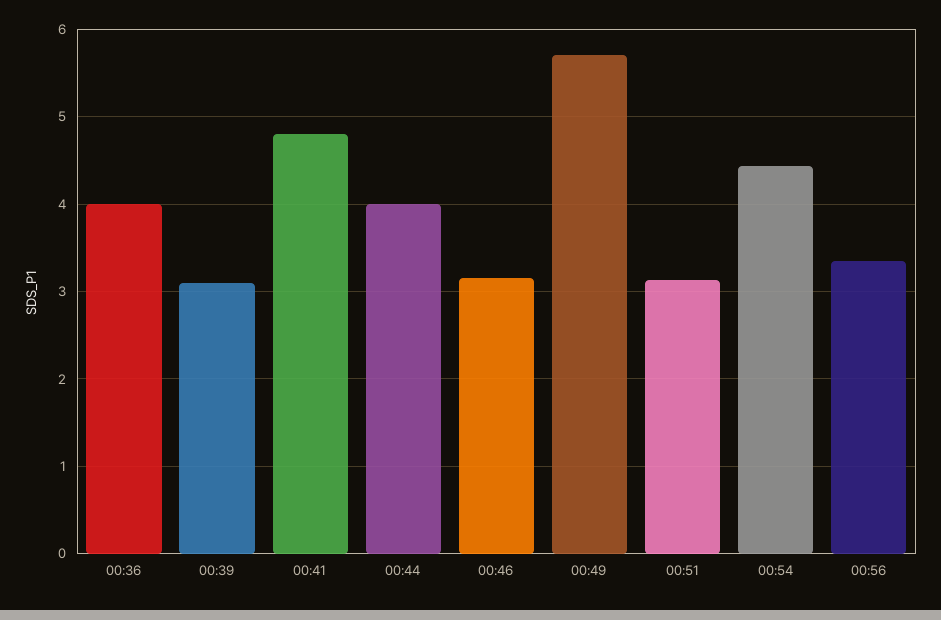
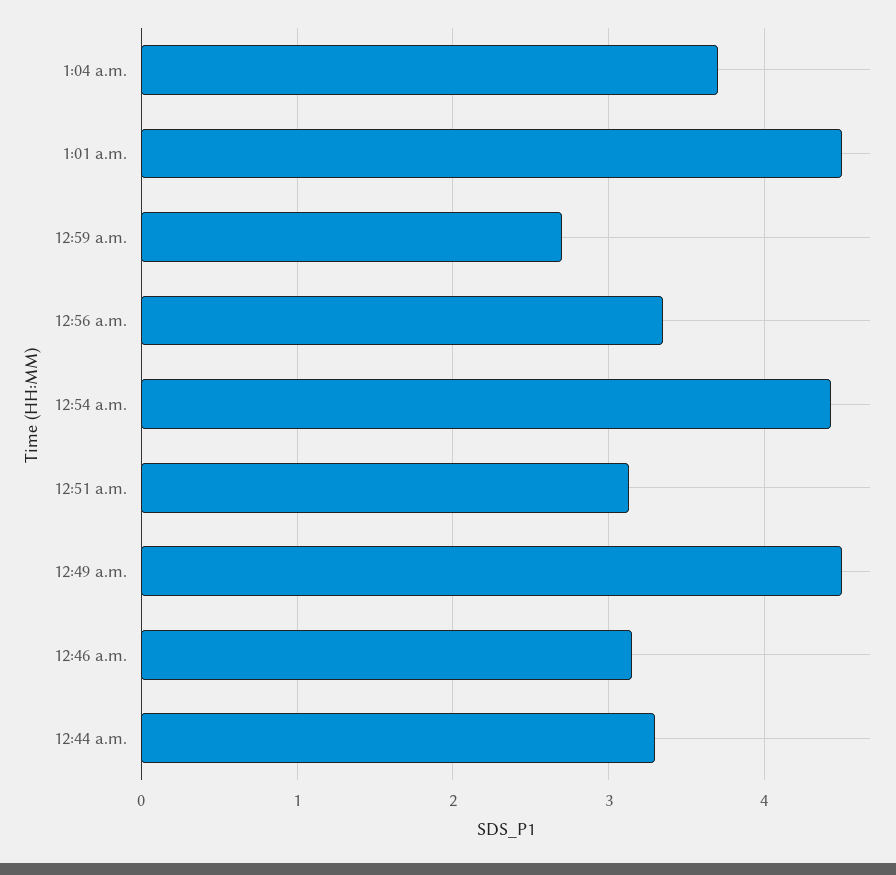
00:36: 4 -> none
00:39: 3.1 -> none
00:41: 4.8 -> none
00:44: 4 -> 3.3
00:49: 5.7 -> 4.5
1:04 a.m.: none -> 3.7
1:01 a.m.: none -> 4.5
12:59 a.m.: none -> 2.7

